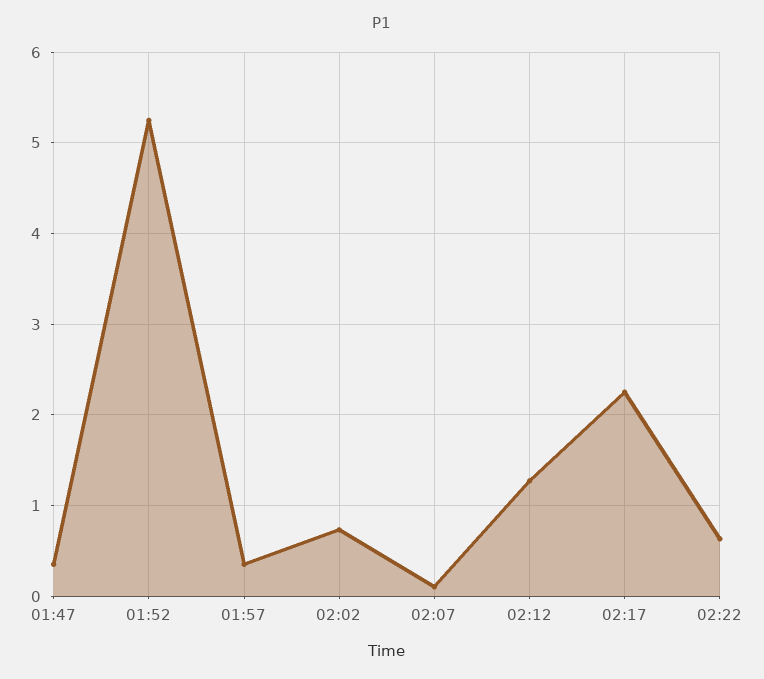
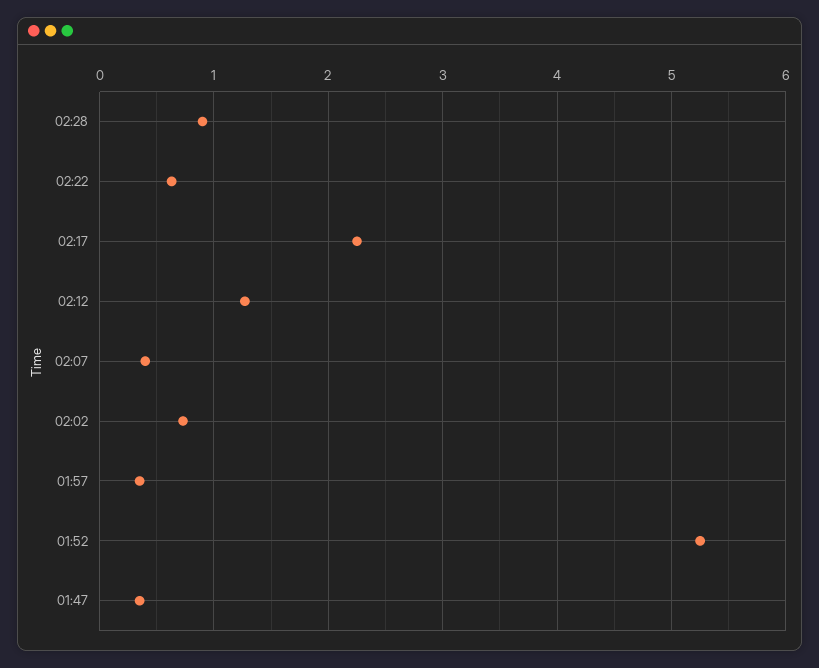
02:07: 0.1 -> 0.4
02:28: none -> 0.9

